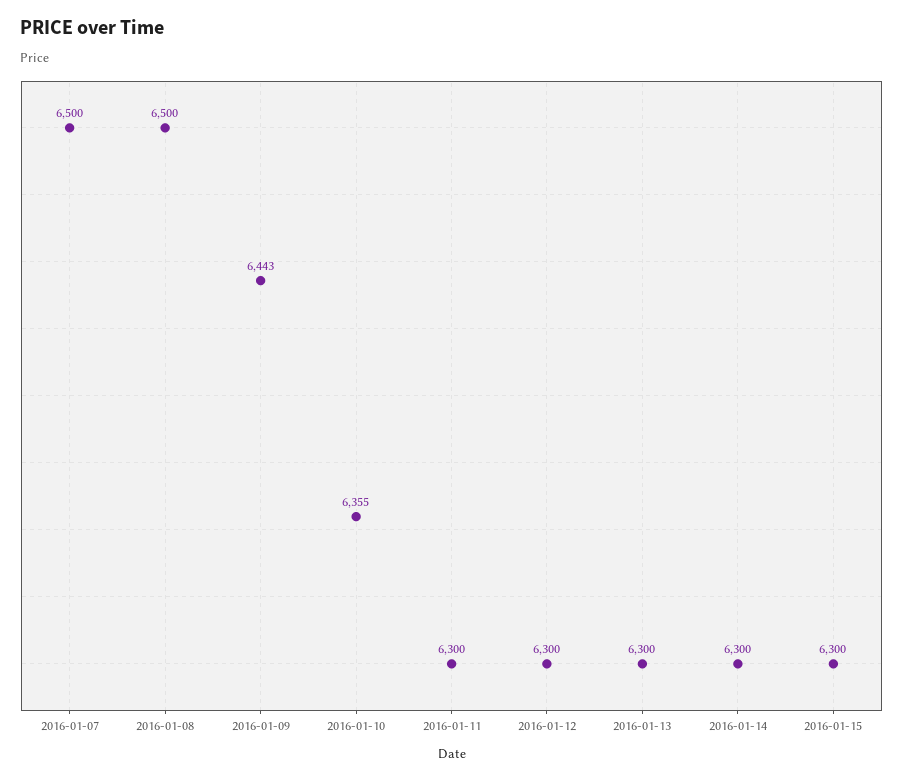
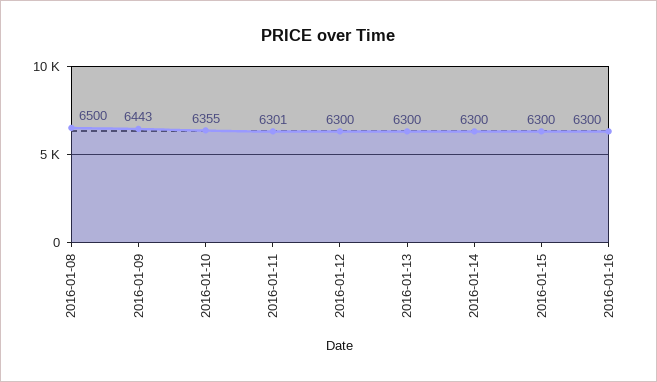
2016-01-07: 6500 -> none
2016-01-11: 6300 -> 6301
2016-01-16: none -> 6300

